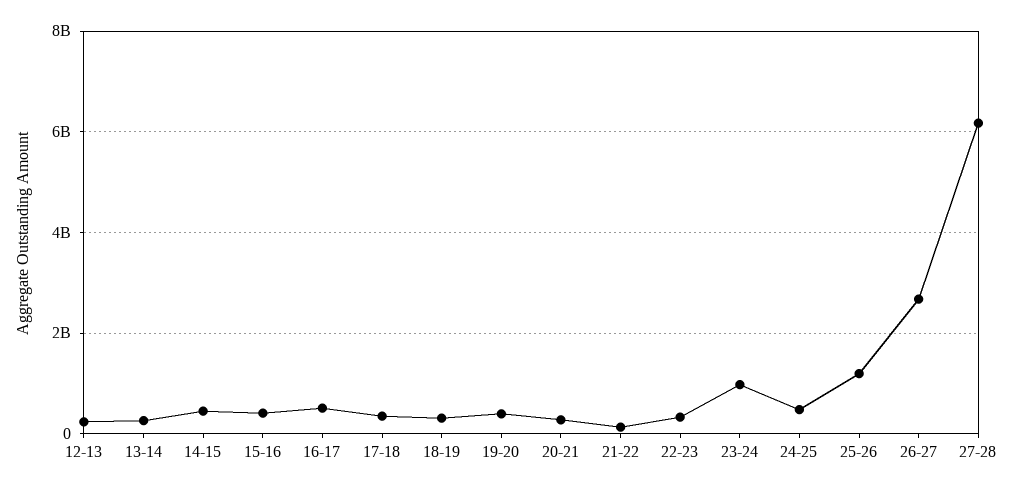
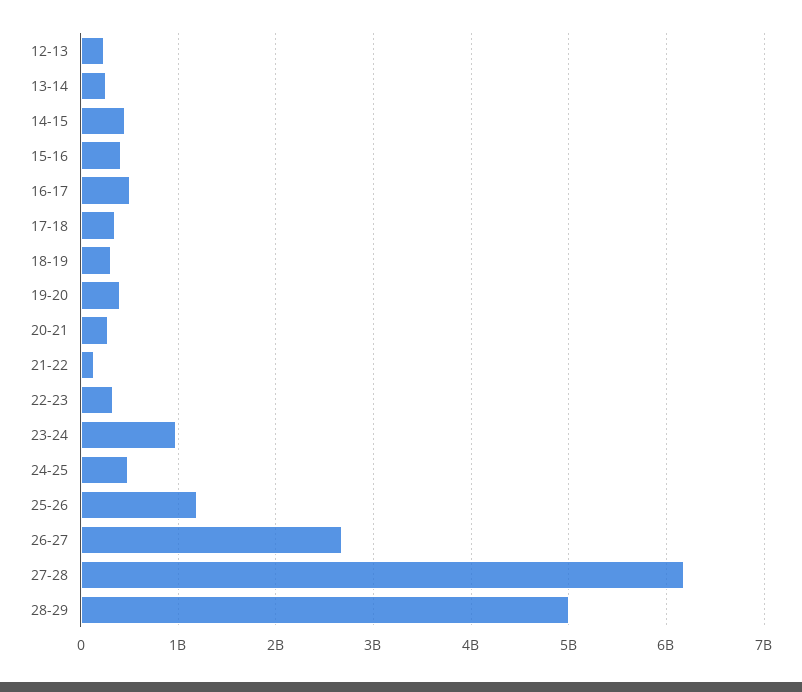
28-29: none -> 5000000000

